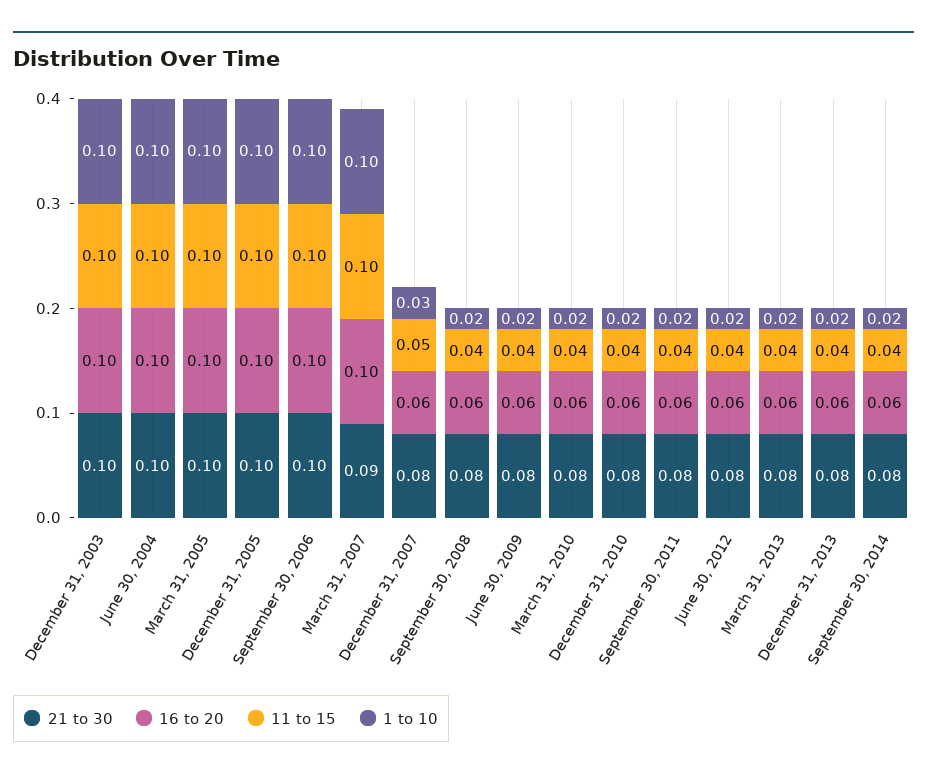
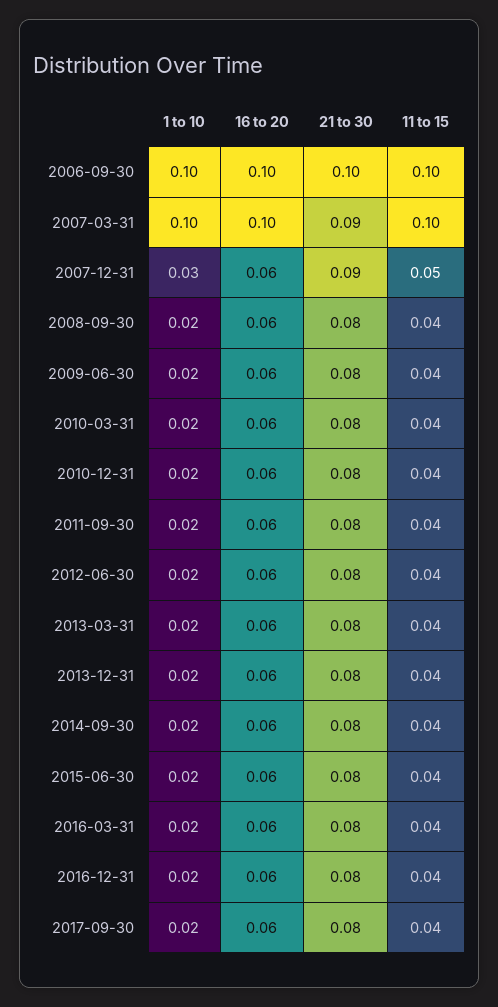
21 to 30, December 31, 2003: 0.1 -> none
16 to 20, December 31, 2003: 0.1 -> none
11 to 15, December 31, 2003: 0.1 -> none
1 to 10, December 31, 2003: 0.1 -> none
21 to 30, June 30, 2004: 0.1 -> none
16 to 20, June 30, 2004: 0.1 -> none
11 to 15, June 30, 2004: 0.1 -> none
1 to 10, June 30, 2004: 0.1 -> none
21 to 30, March 31, 2005: 0.1 -> none
16 to 20, March 31, 2005: 0.1 -> none
11 to 15, March 31, 2005: 0.1 -> none
1 to 10, March 31, 2005: 0.1 -> none
21 to 30, December 31, 2005: 0.1 -> none
16 to 20, December 31, 2005: 0.1 -> none
11 to 15, December 31, 2005: 0.1 -> none
1 to 10, December 31, 2005: 0.1 -> none
21 to 30, December 31, 2007: 0.08 -> 0.09
1 to 10, 2015-06-30: none -> 0.02
16 to 20, 2015-06-30: none -> 0.06
21 to 30, 2015-06-30: none -> 0.08
11 to 15, 2015-06-30: none -> 0.04
1 to 10, 2016-03-31: none -> 0.02
16 to 20, 2016-03-31: none -> 0.06
21 to 30, 2016-03-31: none -> 0.08
11 to 15, 2016-03-31: none -> 0.04
1 to 10, 2016-12-31: none -> 0.02
16 to 20, 2016-12-31: none -> 0.06
21 to 30, 2016-12-31: none -> 0.08
11 to 15, 2016-12-31: none -> 0.04
1 to 10, 2017-09-30: none -> 0.02
16 to 20, 2017-09-30: none -> 0.06
21 to 30, 2017-09-30: none -> 0.08
11 to 15, 2017-09-30: none -> 0.04

